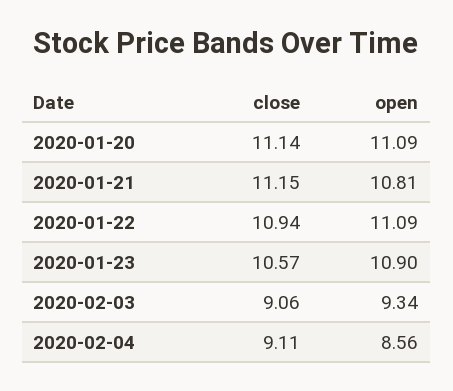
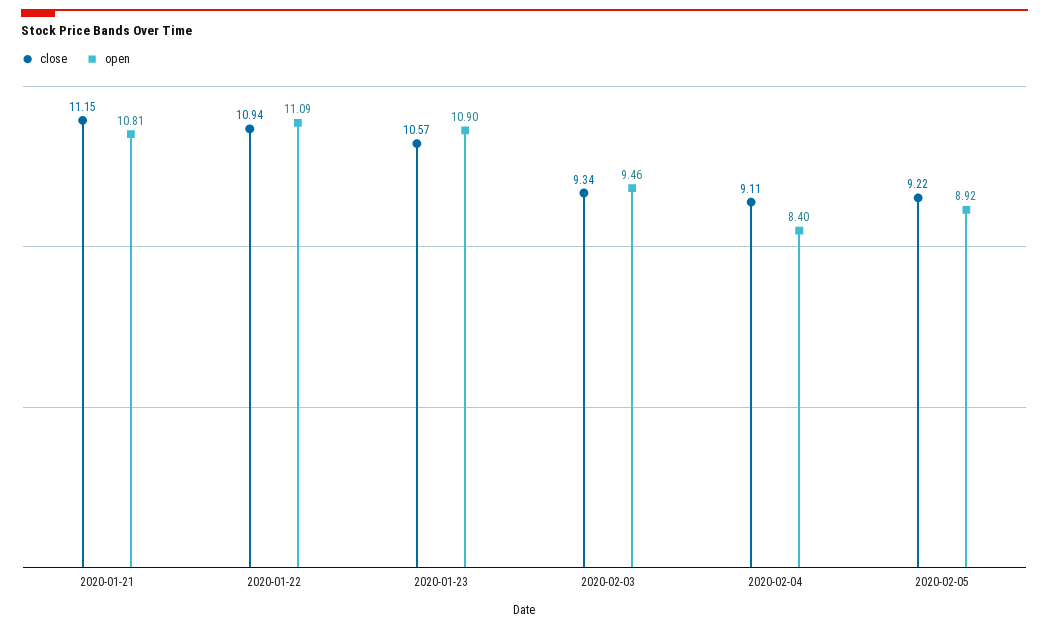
close, 2020-01-20: 11.14 -> none
open, 2020-01-20: 11.09 -> none
close, 2020-02-03: 9.06 -> 9.34
open, 2020-02-03: 9.34 -> 9.46
open, 2020-02-04: 8.56 -> 8.4
close, 2020-02-05: none -> 9.22
open, 2020-02-05: none -> 8.92

